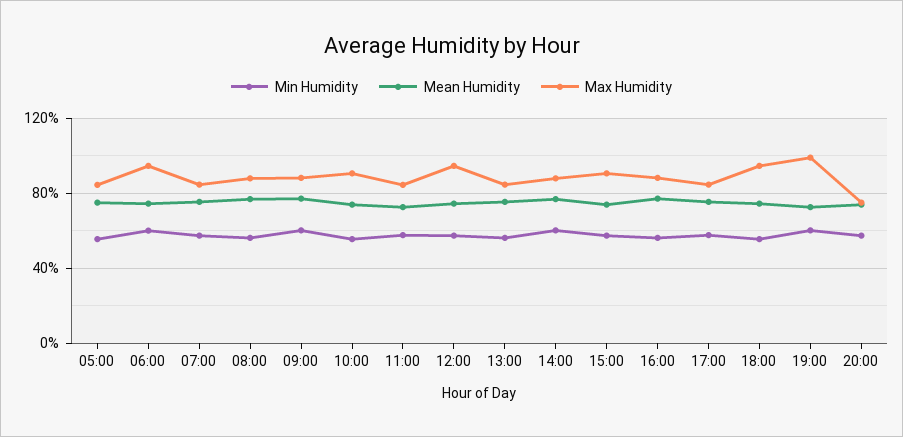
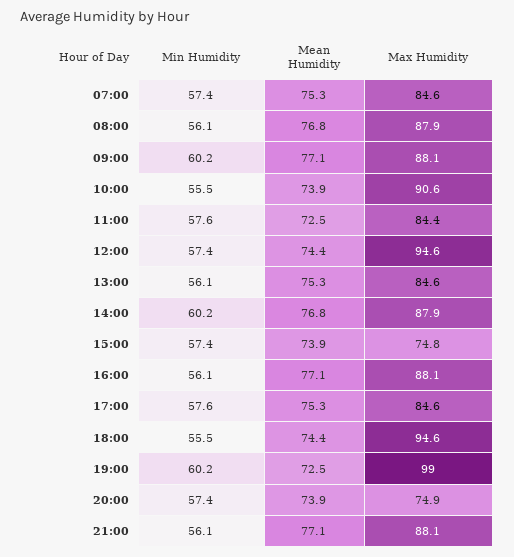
Min Humidity, 05:00: 55 -> none
Mean Humidity, 05:00: 75 -> none
Max Humidity, 05:00: 85 -> none
Min Humidity, 06:00: 60 -> none
Mean Humidity, 06:00: 75 -> none
Max Humidity, 06:00: 95 -> none
Max Humidity, 15:00: 90 -> 74.8
Min Humidity, 21:00: none -> 56.1
Mean Humidity, 21:00: none -> 77.1
Max Humidity, 21:00: none -> 88.1

